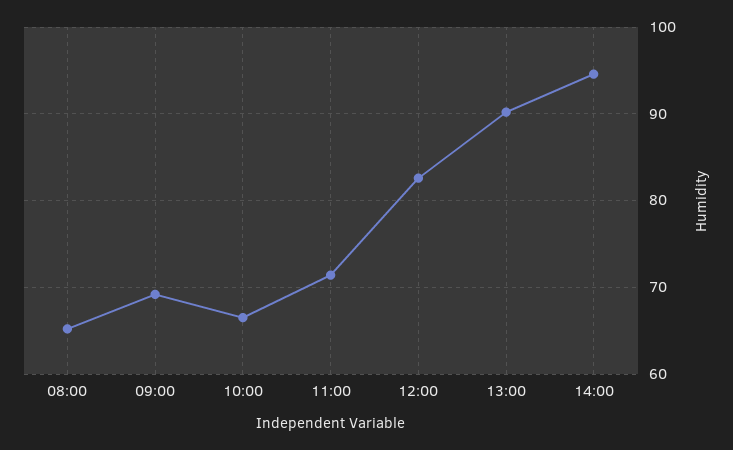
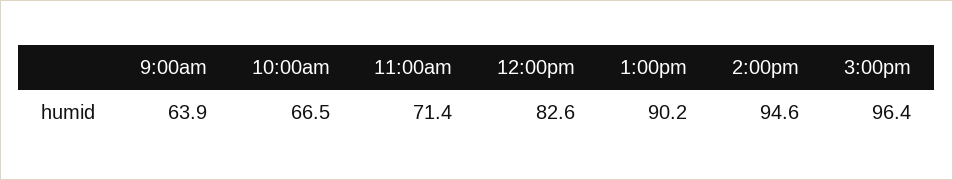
08:00: 65 -> none
09:00: 69 -> 63.9
3:00pm: none -> 96.4

